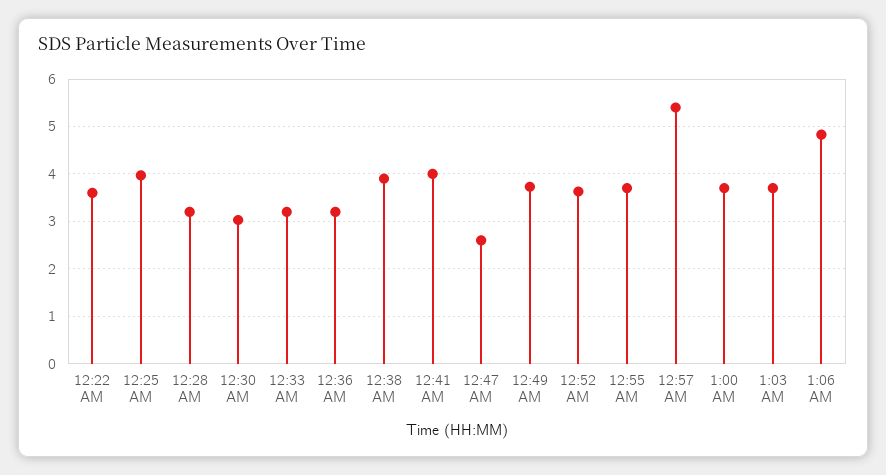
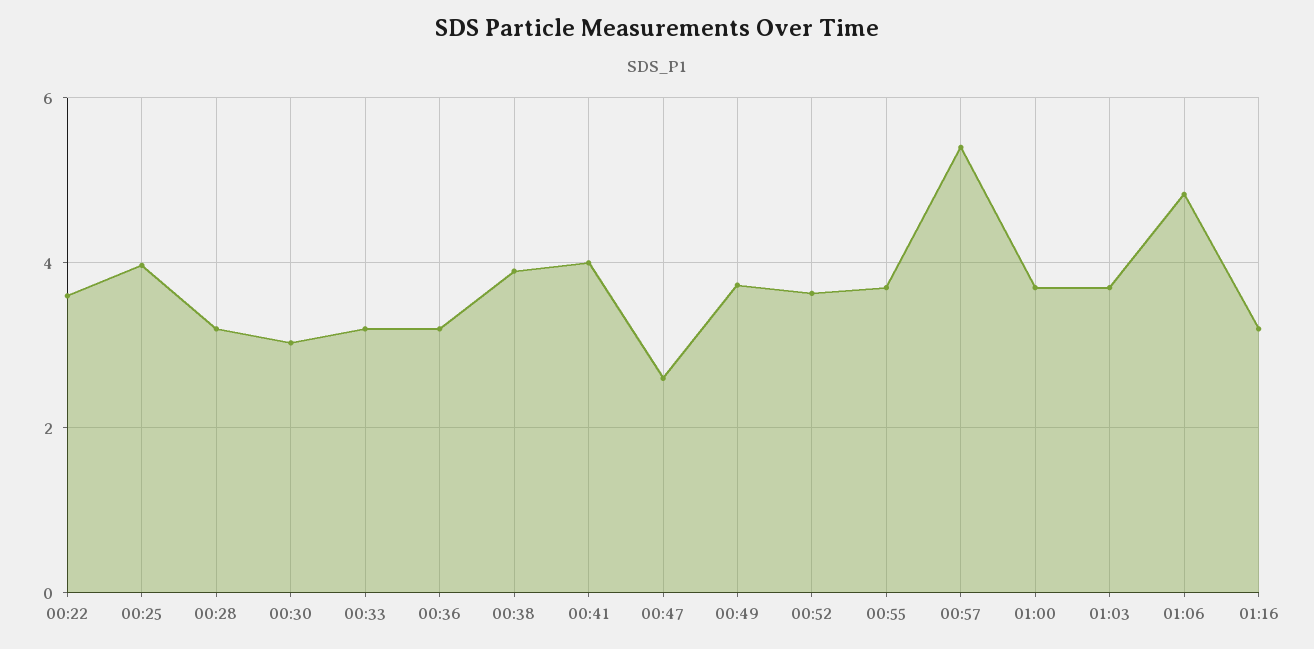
01:16: none -> 3.2

